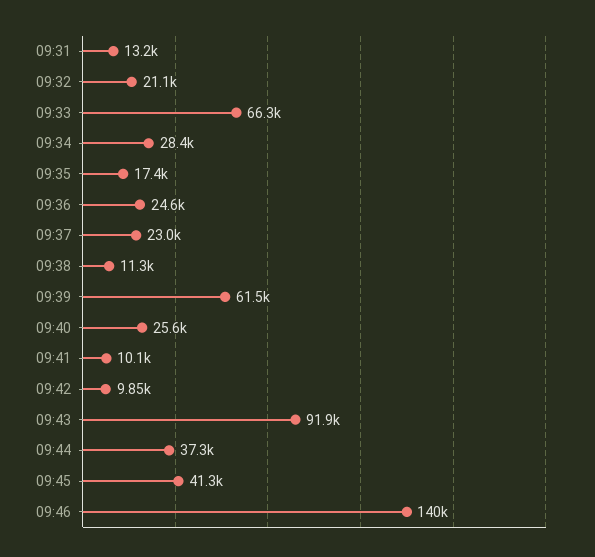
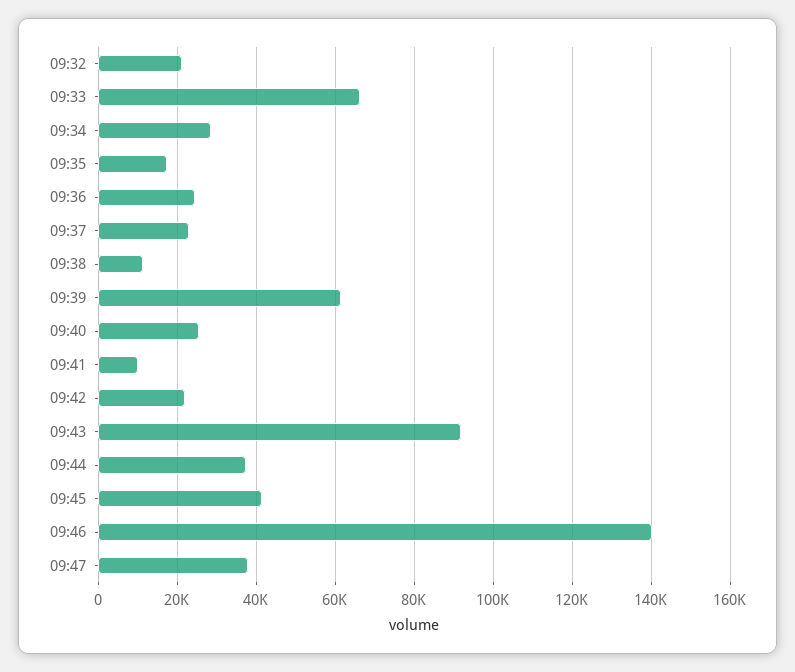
09:31: 13200 -> none
09:42: 9850 -> 22000
09:47: none -> 38000

